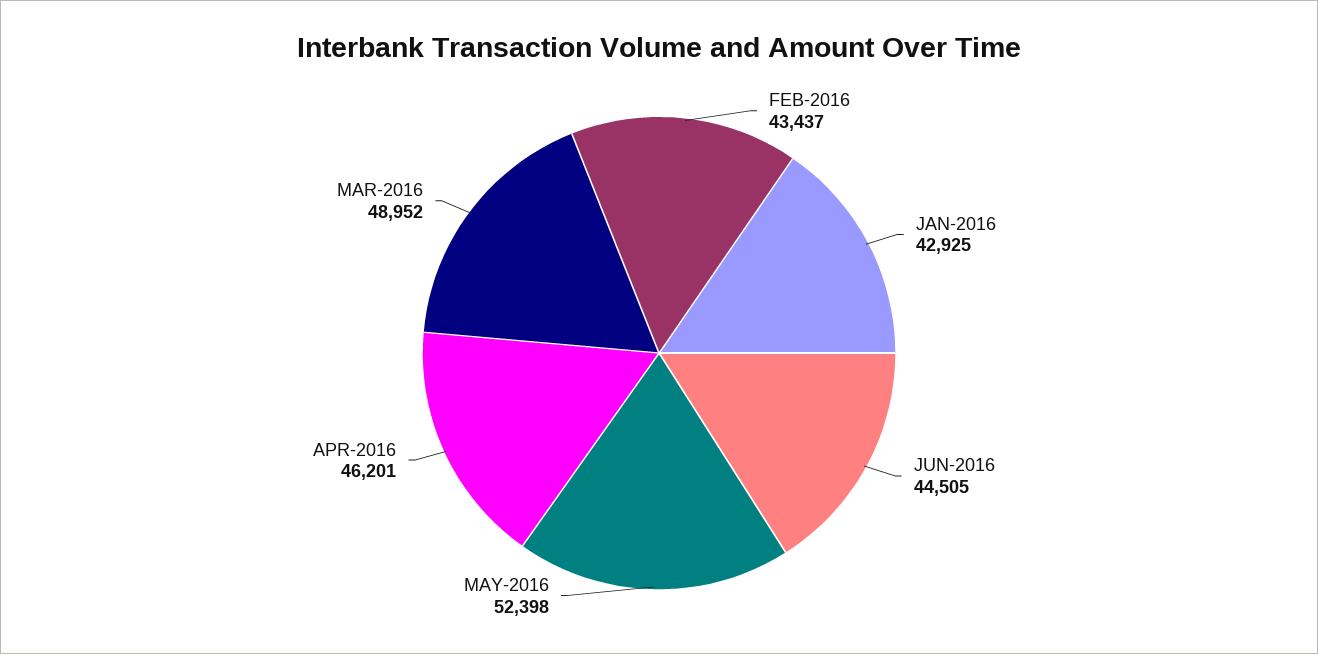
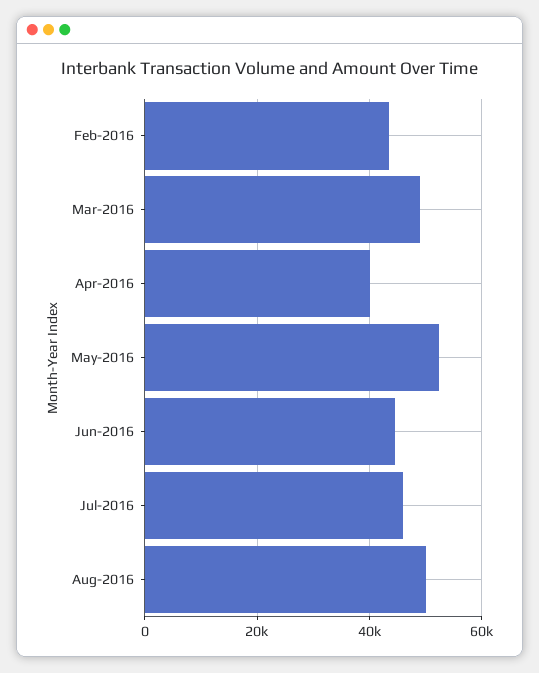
JAN-2016: 42925 -> none
APR-2016: 46201 -> 40000
Jul-2016: none -> 46000
Aug-2016: none -> 50000

